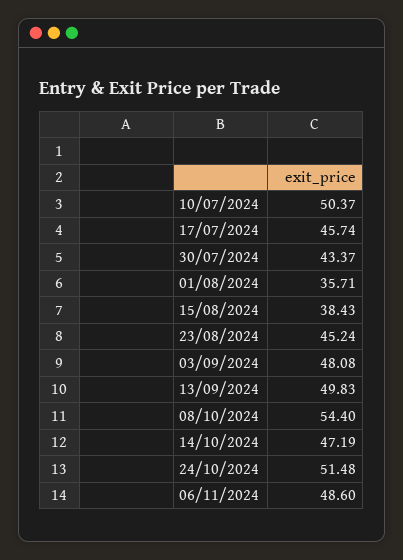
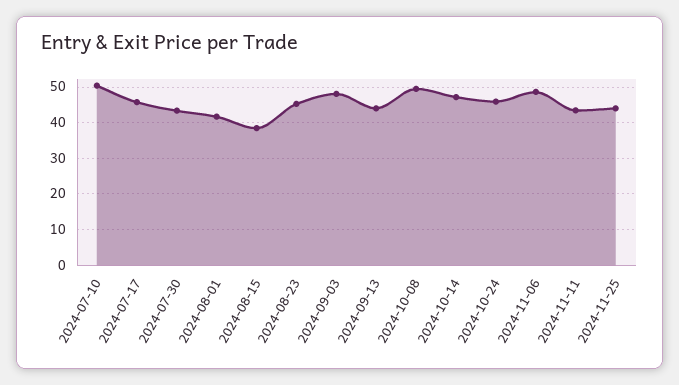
01/08/2024: 35.71 -> 42
13/09/2024: 49.83 -> 44
08/10/2024: 54.4 -> 50
24/10/2024: 51.48 -> 46
2024-11-11: none -> 44
2024-11-25: none -> 44

